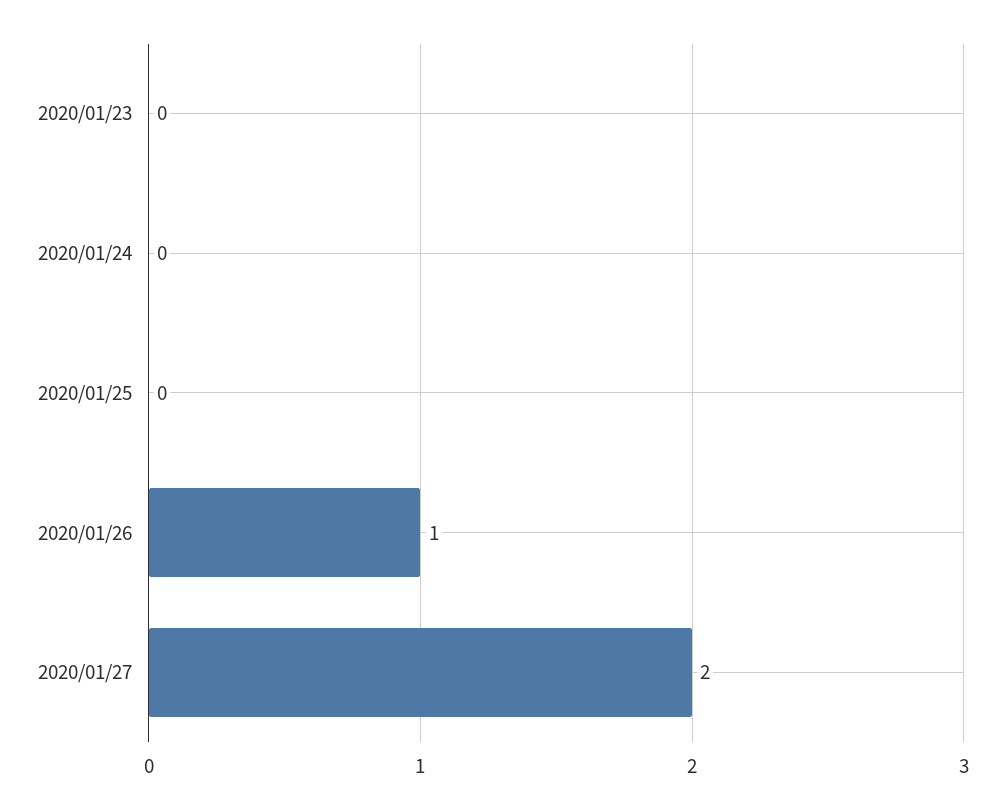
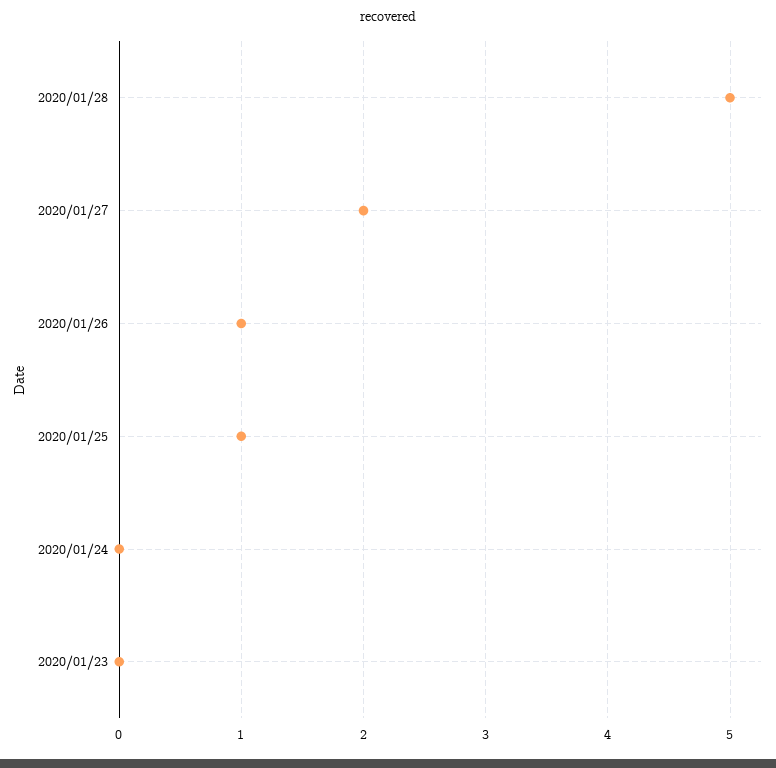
2020/01/25: 0 -> 1
2020/01/28: none -> 5

